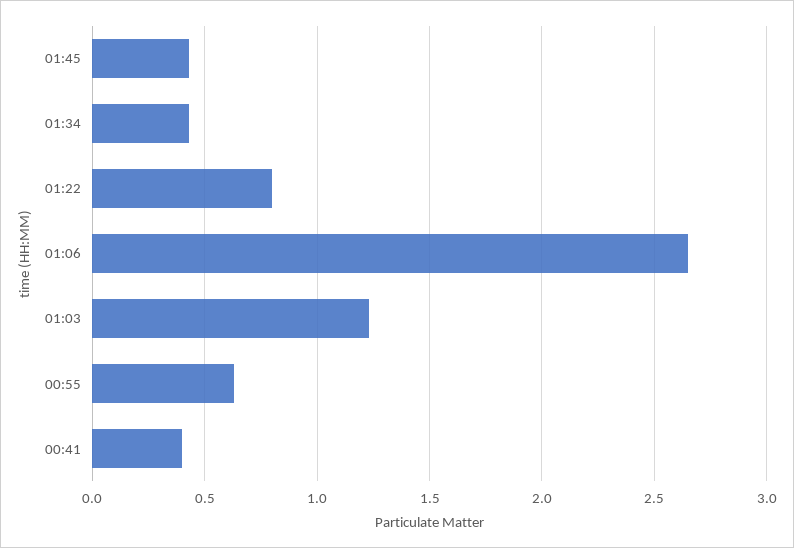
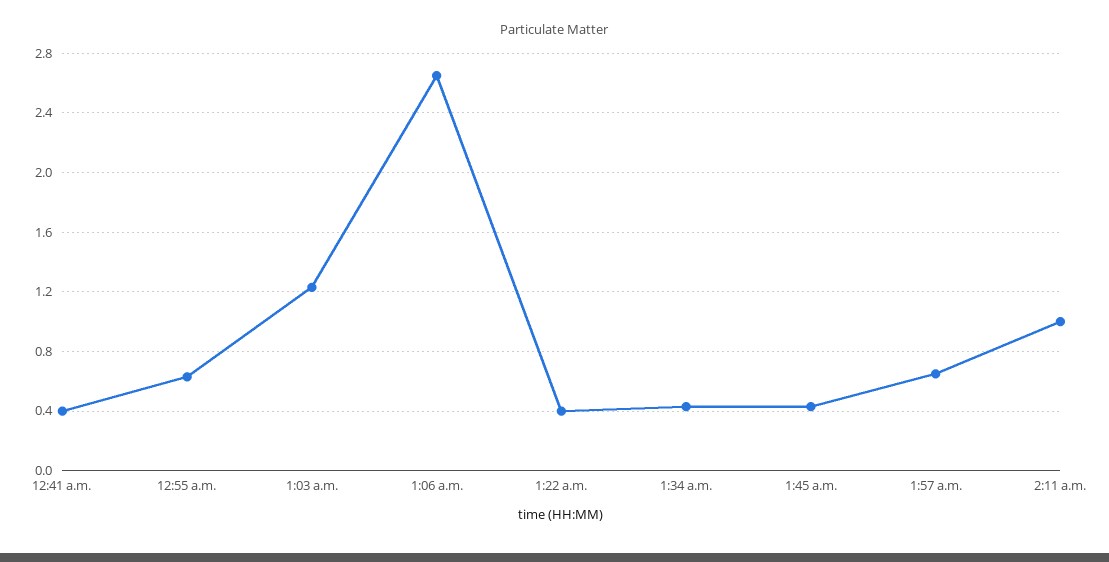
01:22: 0.8 -> 0.4
1:57 a.m.: none -> 0.65
2:11 a.m.: none -> 1

